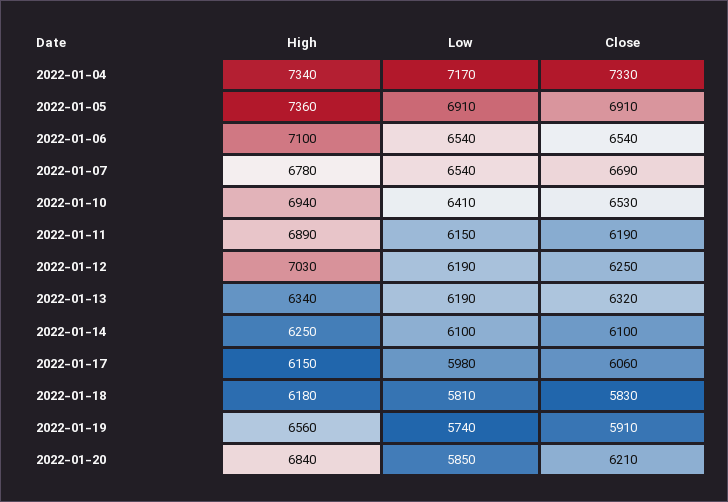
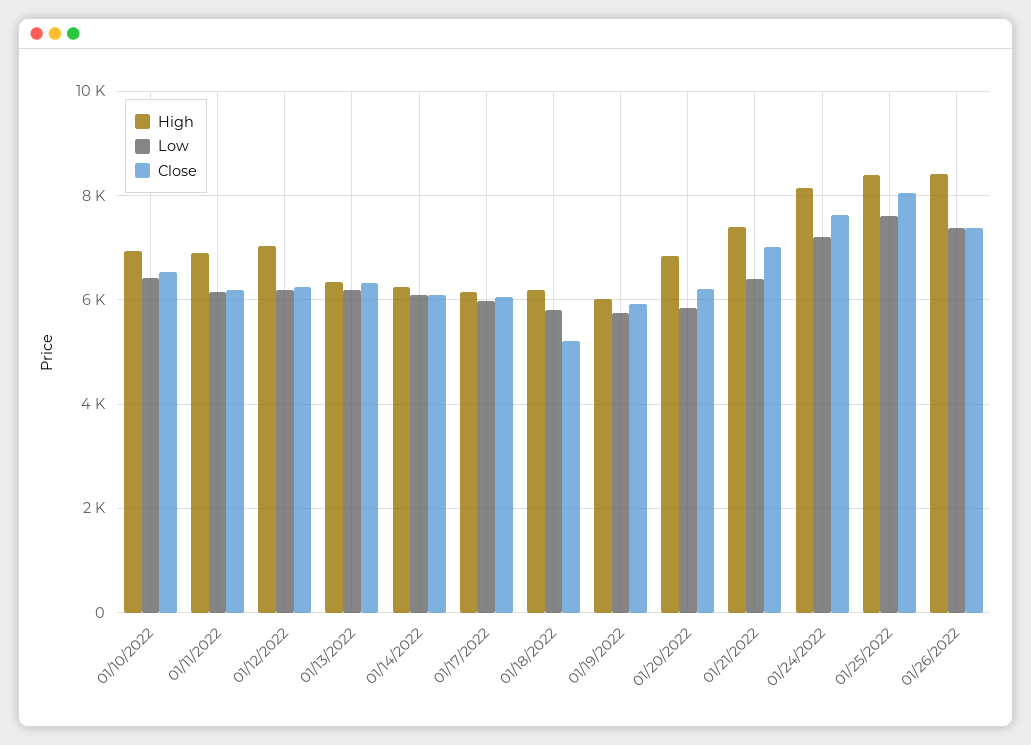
High, 2022-01-04: 7340 -> none
Low, 2022-01-04: 7170 -> none
Close, 2022-01-04: 7330 -> none
High, 2022-01-05: 7360 -> none
Low, 2022-01-05: 6910 -> none
Close, 2022-01-05: 6910 -> none
High, 2022-01-06: 7100 -> none
Low, 2022-01-06: 6540 -> none
Close, 2022-01-06: 6540 -> none
High, 2022-01-07: 6780 -> none
Low, 2022-01-07: 6540 -> none
Close, 2022-01-07: 6690 -> none
Close, 2022-01-18: 5830 -> 5200
High, 2022-01-19: 6560 -> 6000
High, 01/21/2022: none -> 7400
Low, 01/21/2022: none -> 6400
Close, 01/21/2022: none -> 7000
High, 01/24/2022: none -> 8200
Low, 01/24/2022: none -> 7200
Close, 01/24/2022: none -> 7600
High, 01/25/2022: none -> 8400
Low, 01/25/2022: none -> 7600
Close, 01/25/2022: none -> 8000
High, 01/26/2022: none -> 8400
Low, 01/26/2022: none -> 7400
Close, 01/26/2022: none -> 7400

